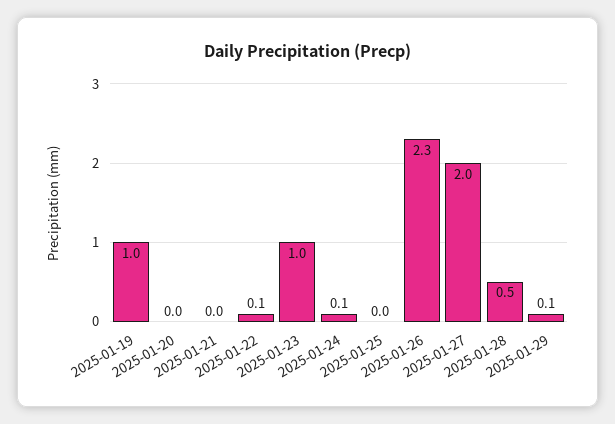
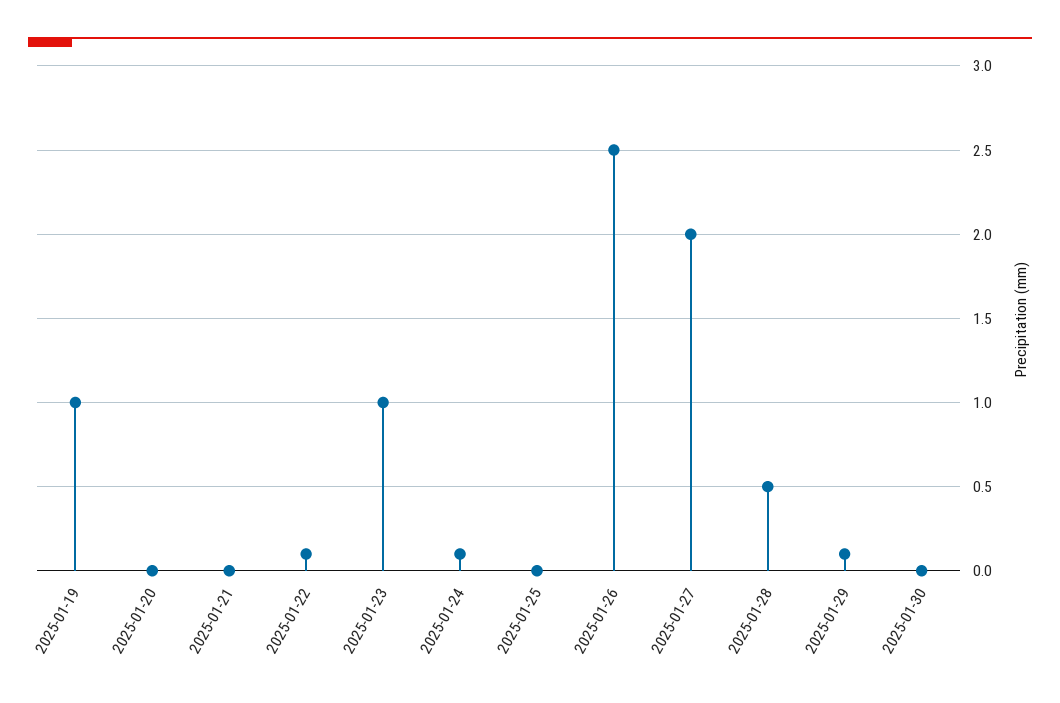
2025-01-26: 2.3 -> 2.5
2025-01-30: none -> 0

